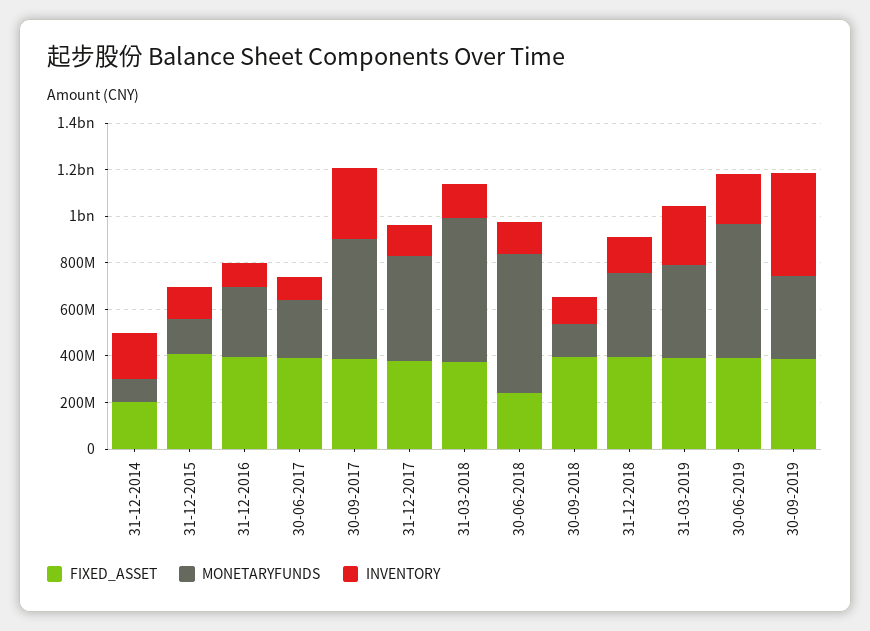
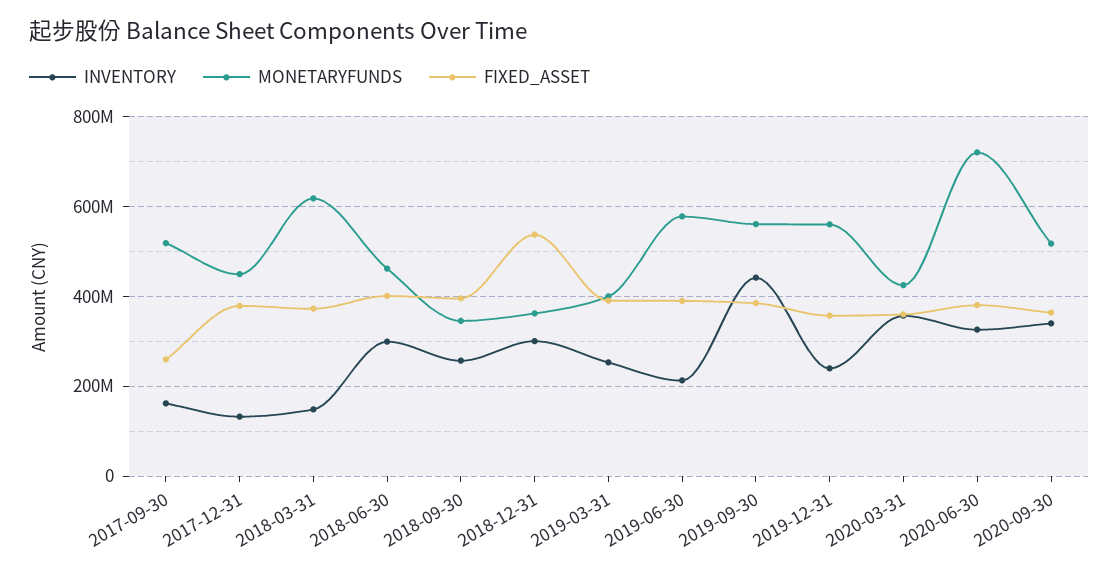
FIXED_ASSET, 31-12-2014: 200000000 -> none
MONETARYFUNDS, 31-12-2014: 100000000 -> none
INVENTORY, 31-12-2014: 200000000 -> none
FIXED_ASSET, 31-12-2015: 400000000 -> none
MONETARYFUNDS, 31-12-2015: 150000000 -> none
INVENTORY, 31-12-2015: 150000000 -> none
FIXED_ASSET, 31-12-2016: 400000000 -> none
MONETARYFUNDS, 31-12-2016: 300000000 -> none
INVENTORY, 31-12-2016: 100000000 -> none
FIXED_ASSET, 30-06-2017: 400000000 -> none
MONETARYFUNDS, 30-06-2017: 250000000 -> none
INVENTORY, 30-06-2017: 100000000 -> none
FIXED_ASSET, 30-09-2017: 400000000 -> 260000000
INVENTORY, 30-09-2017: 300000000 -> 160000000
FIXED_ASSET, 30-06-2018: 250000000 -> 400000000
MONETARYFUNDS, 30-06-2018: 600000000 -> 460000000
INVENTORY, 30-06-2018: 150000000 -> 300000000
MONETARYFUNDS, 30-09-2018: 150000000 -> 340000000
INVENTORY, 30-09-2018: 100000000 -> 260000000
FIXED_ASSET, 31-12-2018: 400000000 -> 540000000
INVENTORY, 31-12-2018: 150000000 -> 300000000
MONETARYFUNDS, 30-09-2019: 350000000 -> 560000000
INVENTORY, 2019-12-31: none -> 240000000
MONETARYFUNDS, 2019-12-31: none -> 560000000
FIXED_ASSET, 2019-12-31: none -> 360000000
INVENTORY, 2020-03-31: none -> 360000000
MONETARYFUNDS, 2020-03-31: none -> 420000000
FIXED_ASSET, 2020-03-31: none -> 360000000
INVENTORY, 2020-06-30: none -> 320000000
MONETARYFUNDS, 2020-06-30: none -> 720000000
FIXED_ASSET, 2020-06-30: none -> 380000000
INVENTORY, 2020-09-30: none -> 340000000
MONETARYFUNDS, 2020-09-30: none -> 520000000
FIXED_ASSET, 2020-09-30: none -> 360000000

